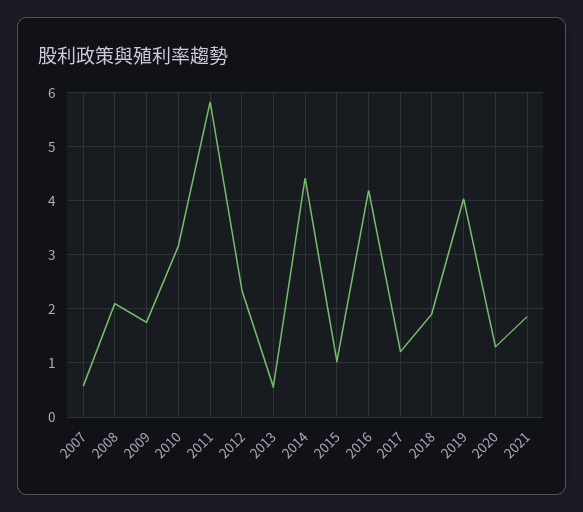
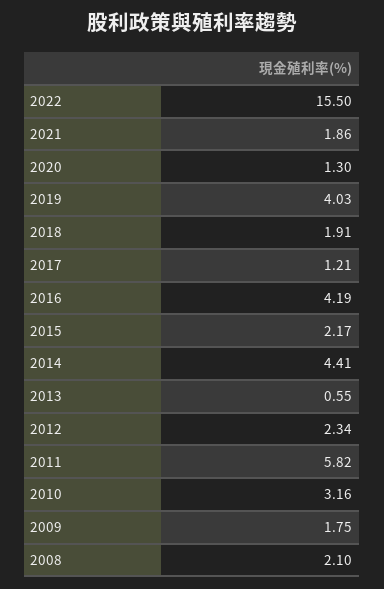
2007: 0.6 -> none
2015: 1 -> 2.17
2022: none -> 15.5

